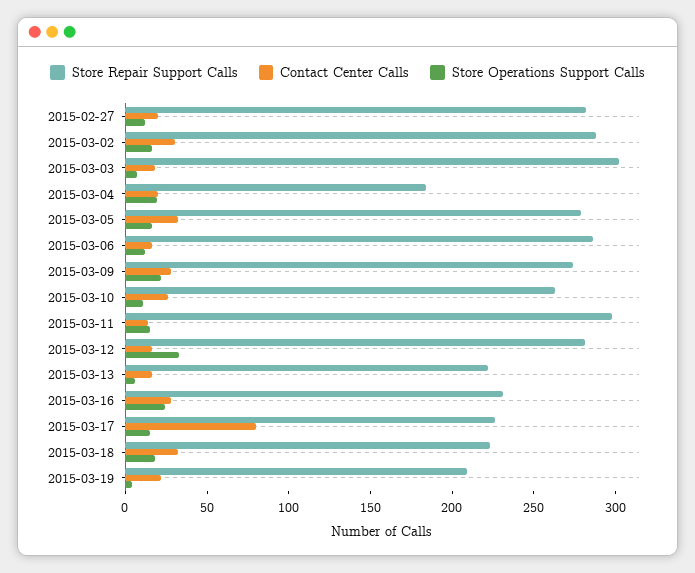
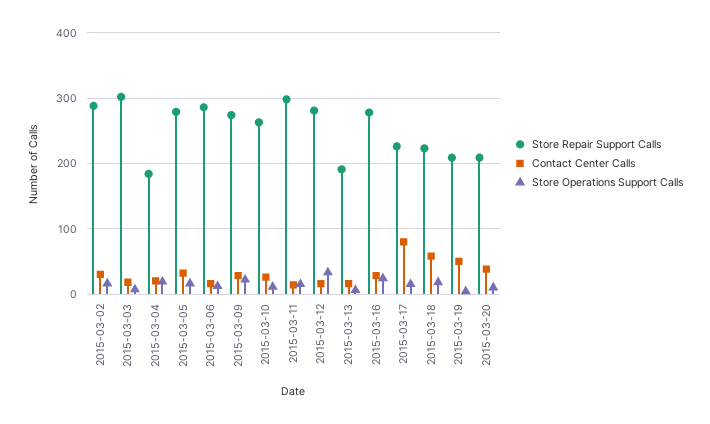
Store Repair Support Calls, 2015-02-27: 280 -> none
Contact Center Calls, 2015-02-27: 20 -> none
Store Operations Support Calls, 2015-02-27: 10 -> none
Store Repair Support Calls, 2015-03-13: 220 -> 190
Store Repair Support Calls, 2015-03-16: 230 -> 280
Contact Center Calls, 2015-03-18: 30 -> 60
Contact Center Calls, 2015-03-19: 20 -> 50
Store Repair Support Calls, 2015-03-20: none -> 210
Contact Center Calls, 2015-03-20: none -> 40
Store Operations Support Calls, 2015-03-20: none -> 10

